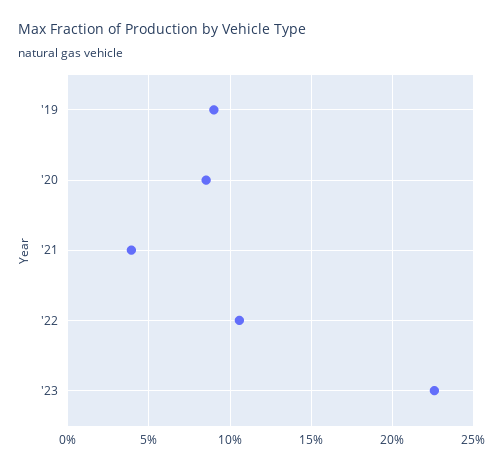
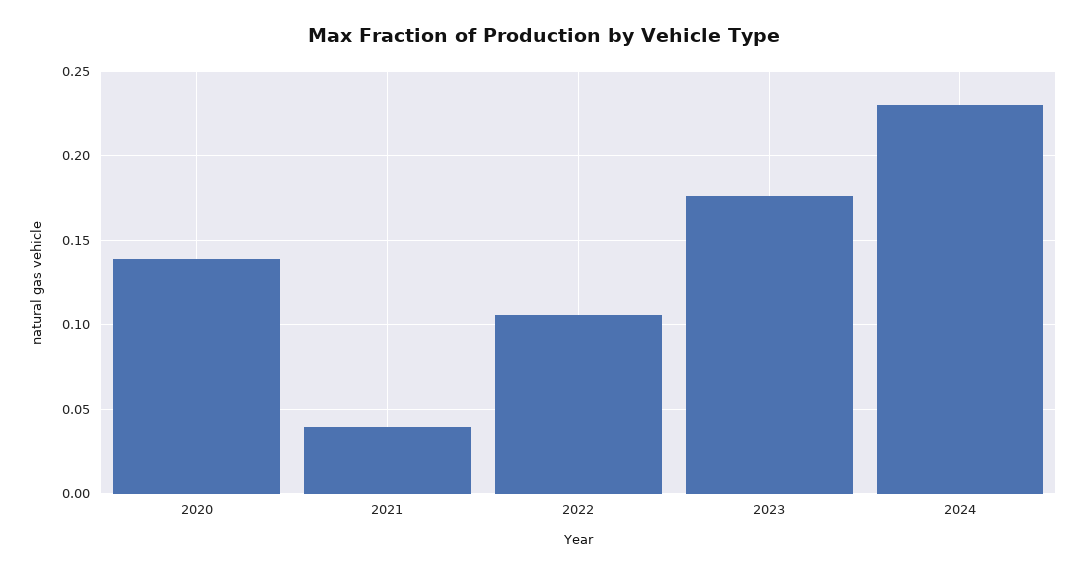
'19: 0.09 -> none
'20: 0.085 -> 0.14
'23: 0.225 -> 0.175
2024: none -> 0.23

